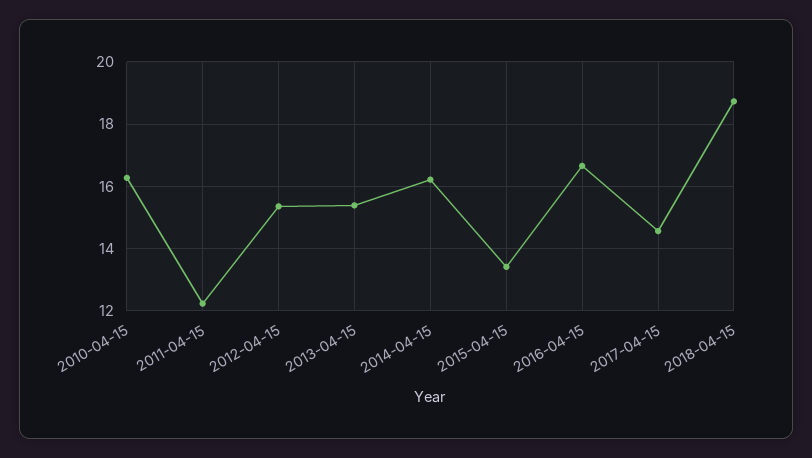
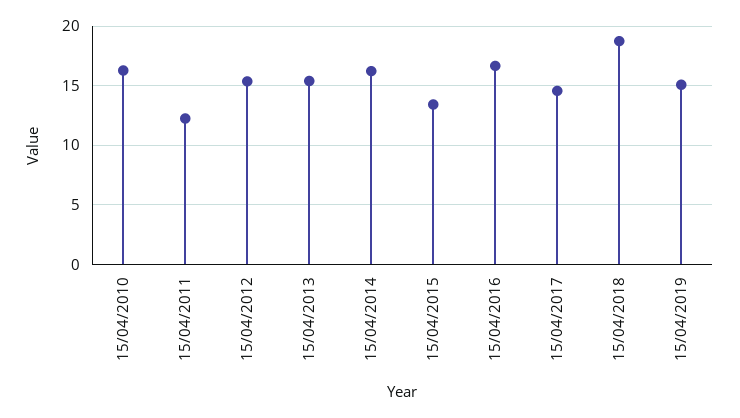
15/04/2019: none -> 15

